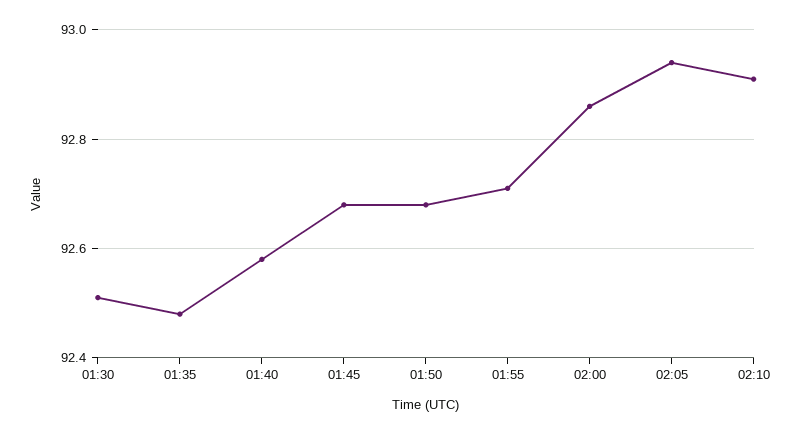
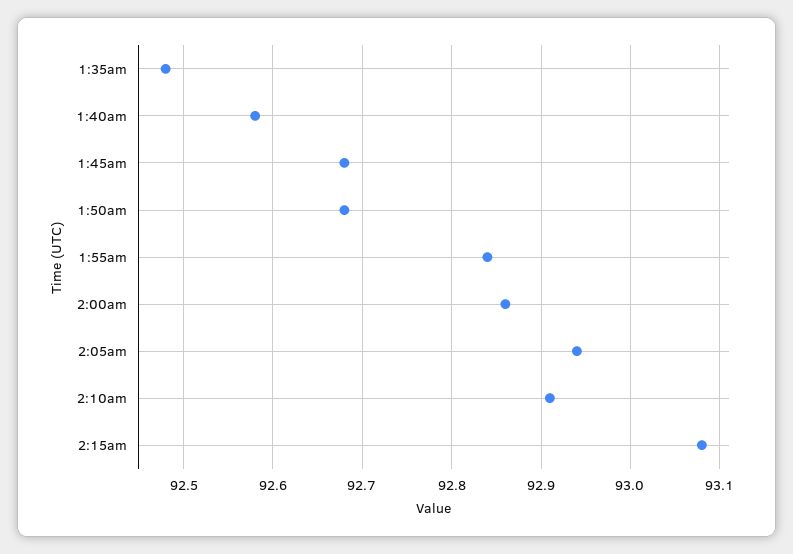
01:30: 92.5 -> none
01:55: 92.7 -> 92.84
2:15am: none -> 93.08

